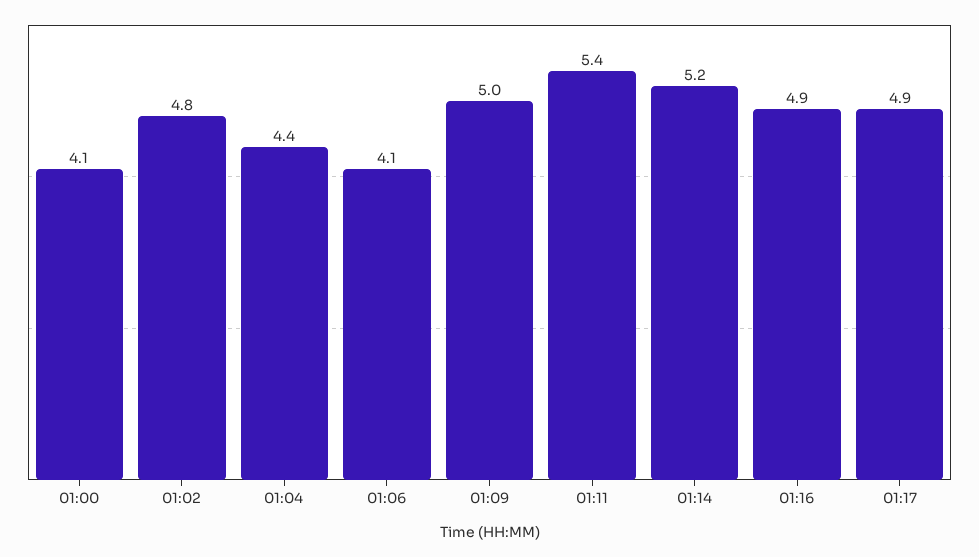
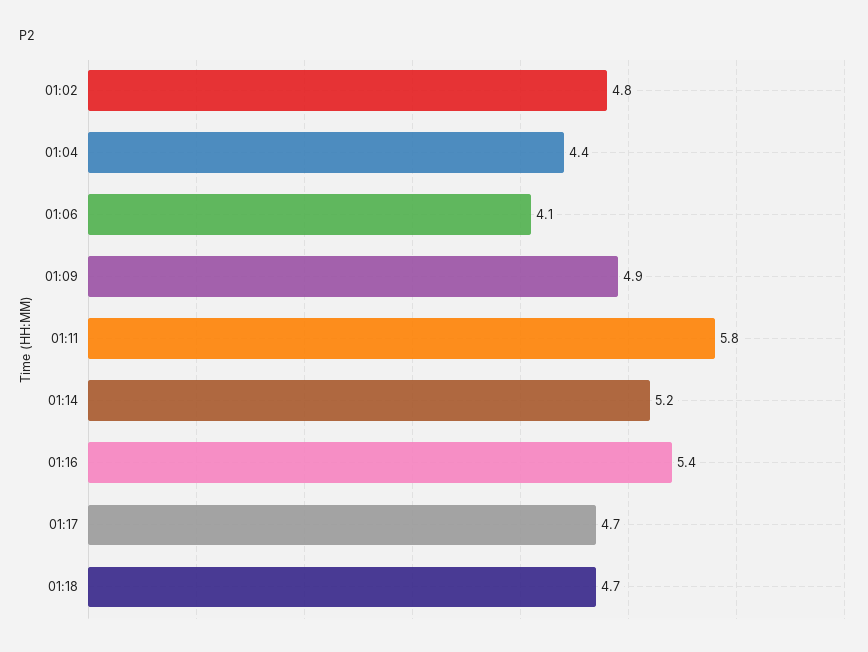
01:00: 4.1 -> none
01:09: 5 -> 4.9
01:11: 5.4 -> 5.8
01:16: 4.9 -> 5.4
01:17: 4.9 -> 4.7
01:18: none -> 4.7

